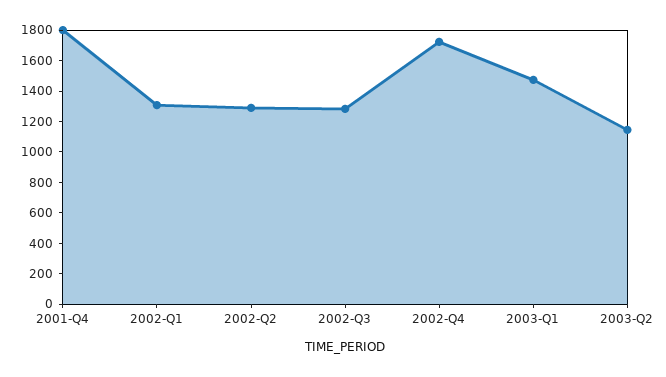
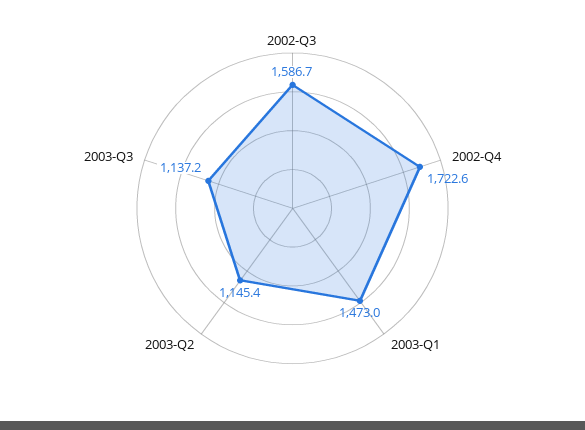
2001-Q4: 1800 -> none
2002-Q1: 1300 -> none
2002-Q2: 1300 -> none
2002-Q3: 1300 -> 1586.7
2003-Q3: none -> 1137.2

